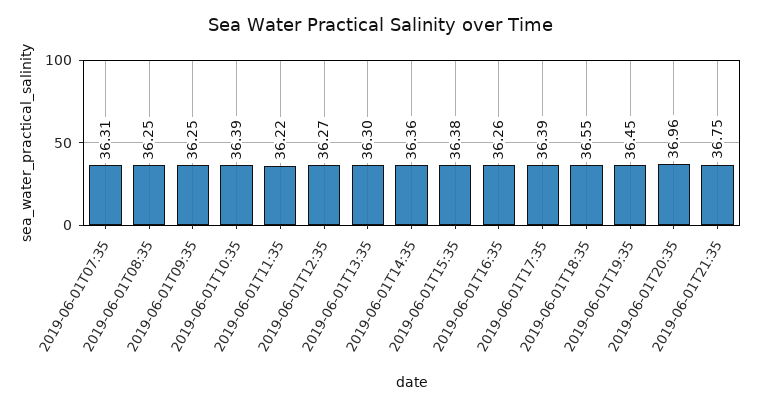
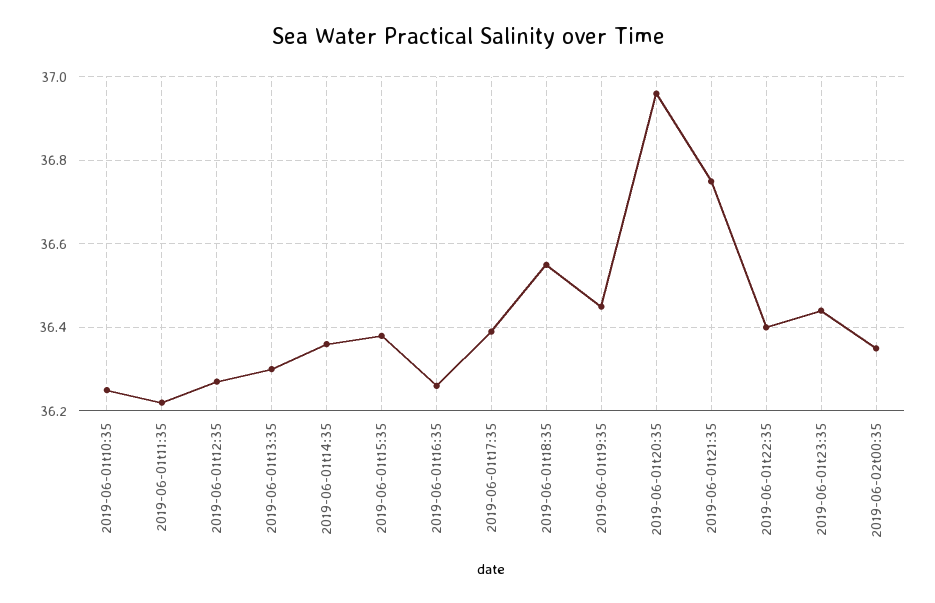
2019-06-01T07:35: 36.31 -> none
2019-06-01T08:35: 36.25 -> none
2019-06-01T09:35: 36.25 -> none
2019-06-01T10:35: 36.39 -> 36.25
2019-06-01t22:35: none -> 36.4
2019-06-01t23:35: none -> 36.45
2019-06-02t00:35: none -> 36.35

